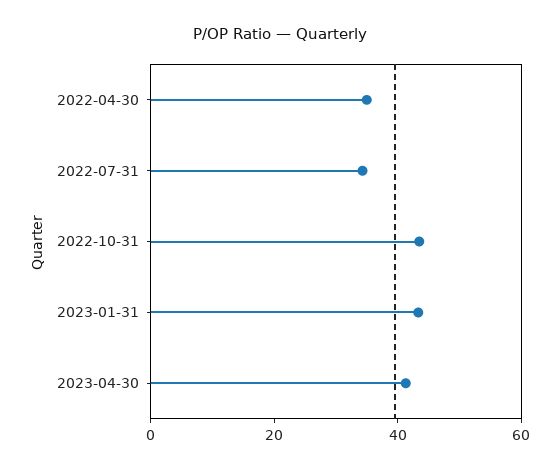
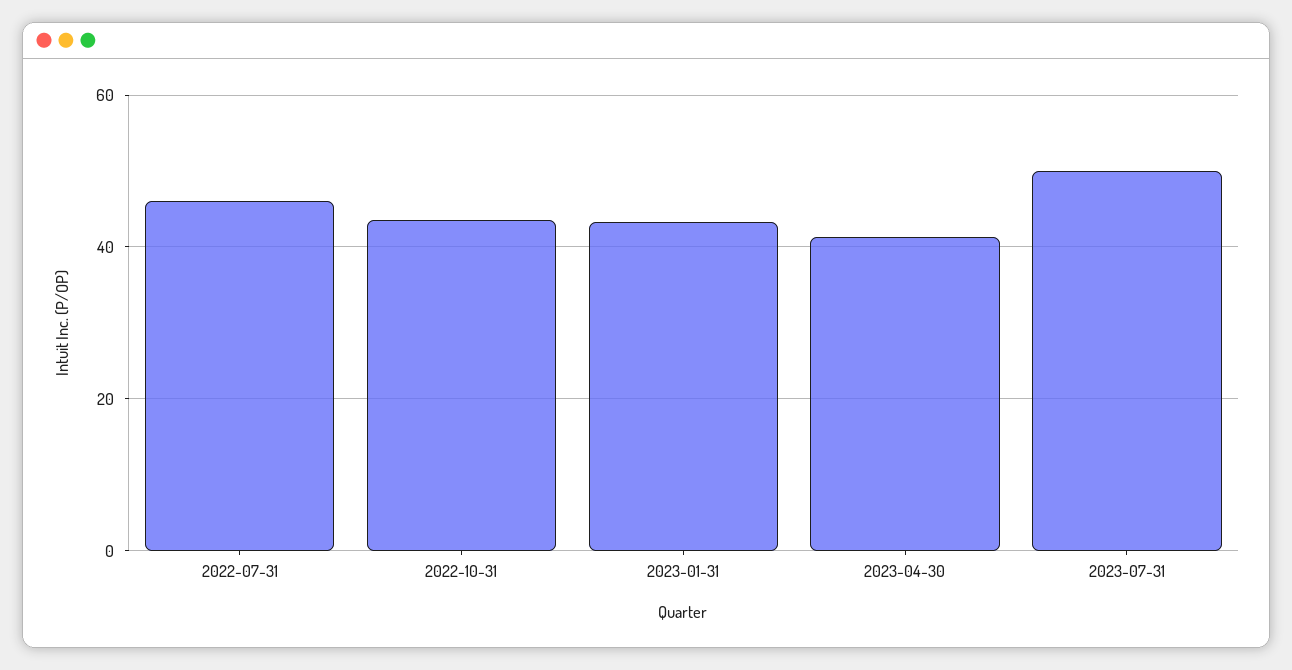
2022-04-30: 35 -> none
2022-07-31: 35 -> 46
2023-07-31: none -> 50

